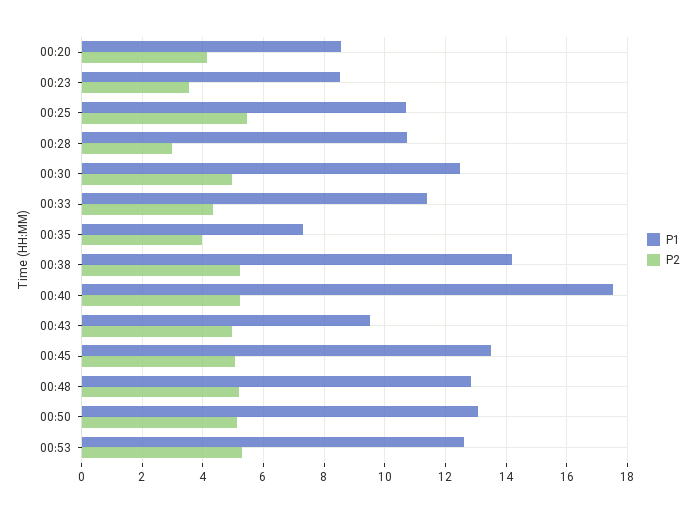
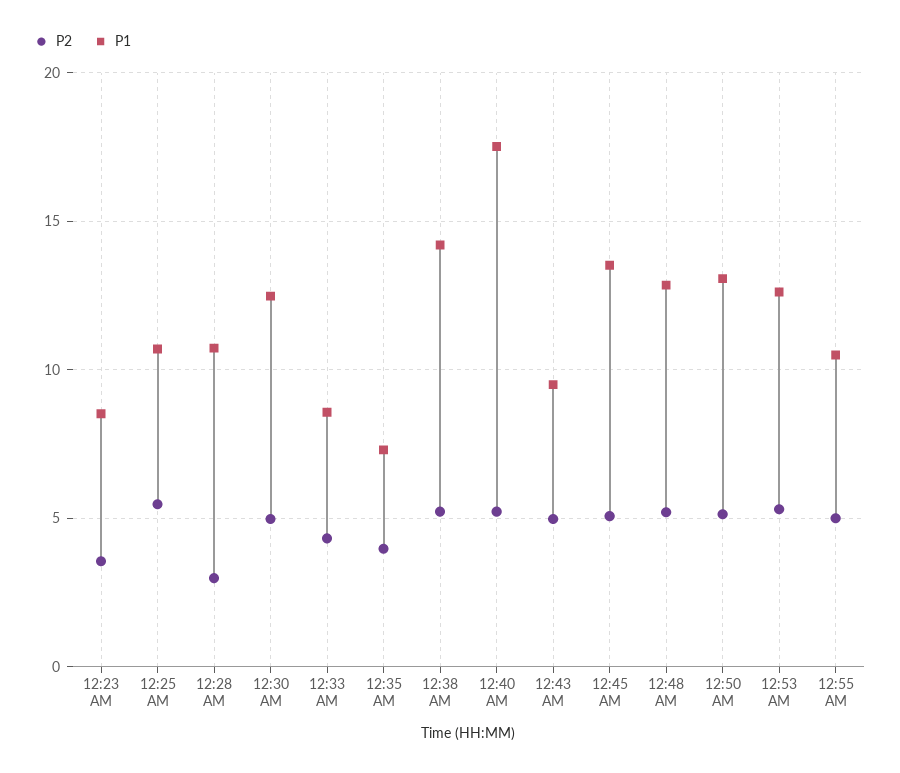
P1, 00:20: 8.6 -> none
P2, 00:20: 4.2 -> none
P1, 00:33: 11.4 -> 8.5
P2, 12:55 AM: none -> 5
P1, 12:55 AM: none -> 10.5

